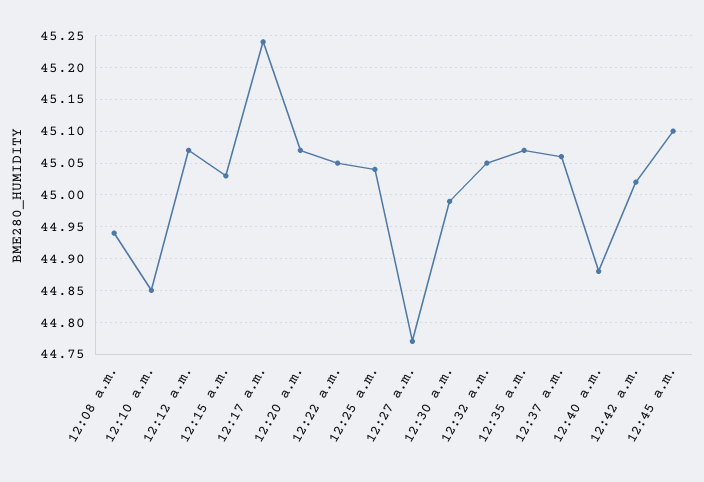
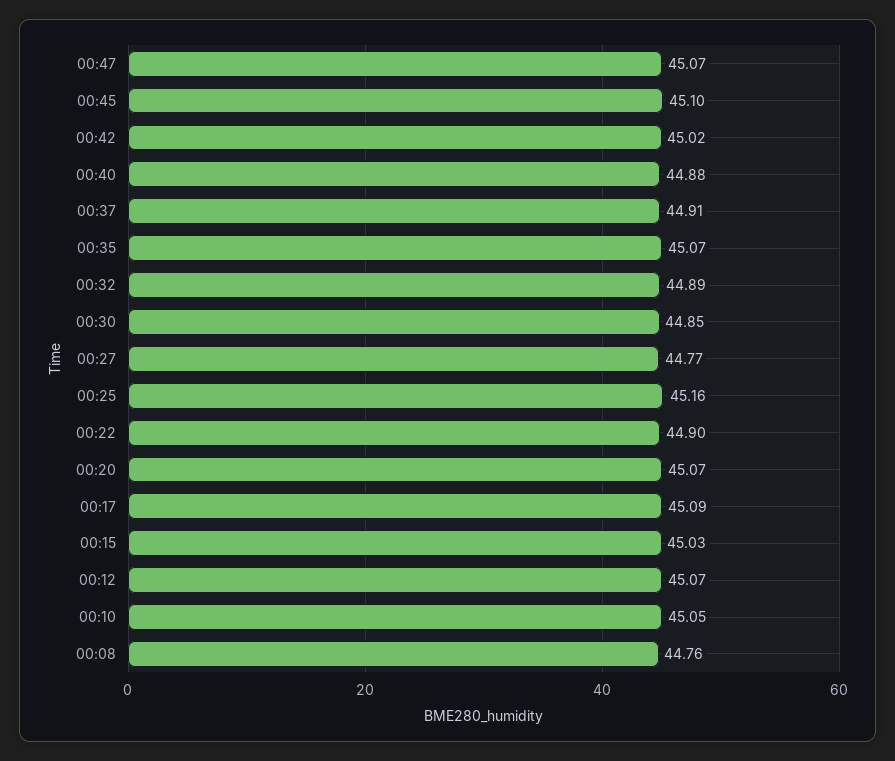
12:08 a.m.: 44.94 -> 44.76
12:10 a.m.: 44.85 -> 45.05
12:17 a.m.: 45.24 -> 45.09
12:22 a.m.: 45.05 -> 44.9
12:25 a.m.: 45.04 -> 45.16
12:30 a.m.: 44.99 -> 44.85
12:32 a.m.: 45.05 -> 44.89
12:37 a.m.: 45.06 -> 44.91
00:47: none -> 45.07

